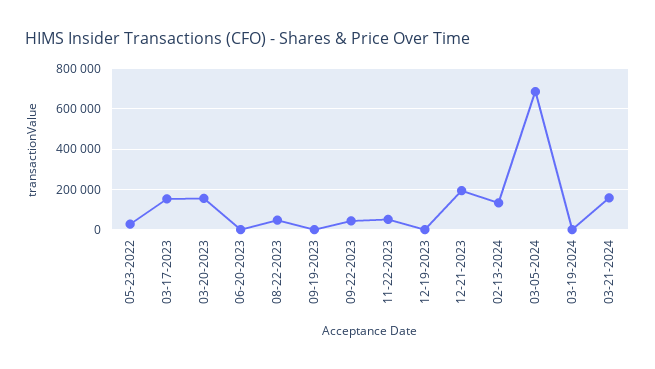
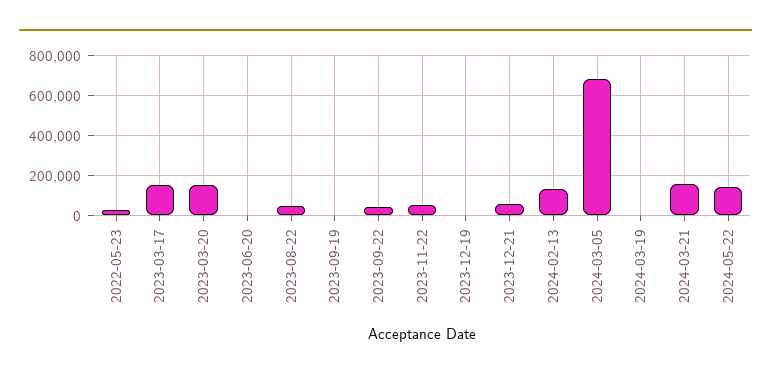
12-21-2023: 200000 -> 50000
2024-05-22: none -> 150000

